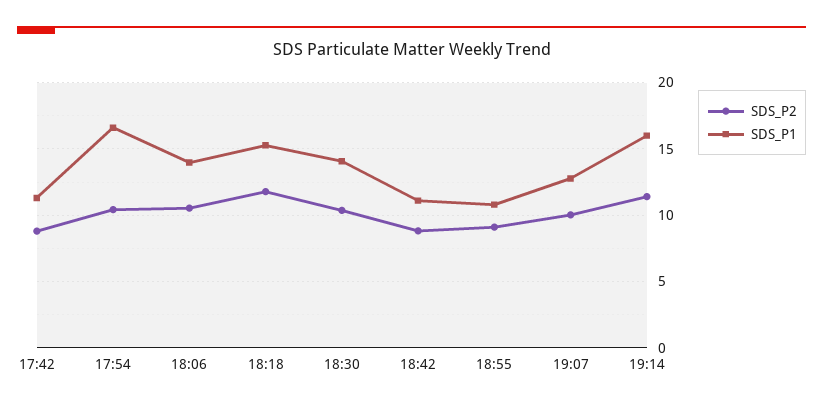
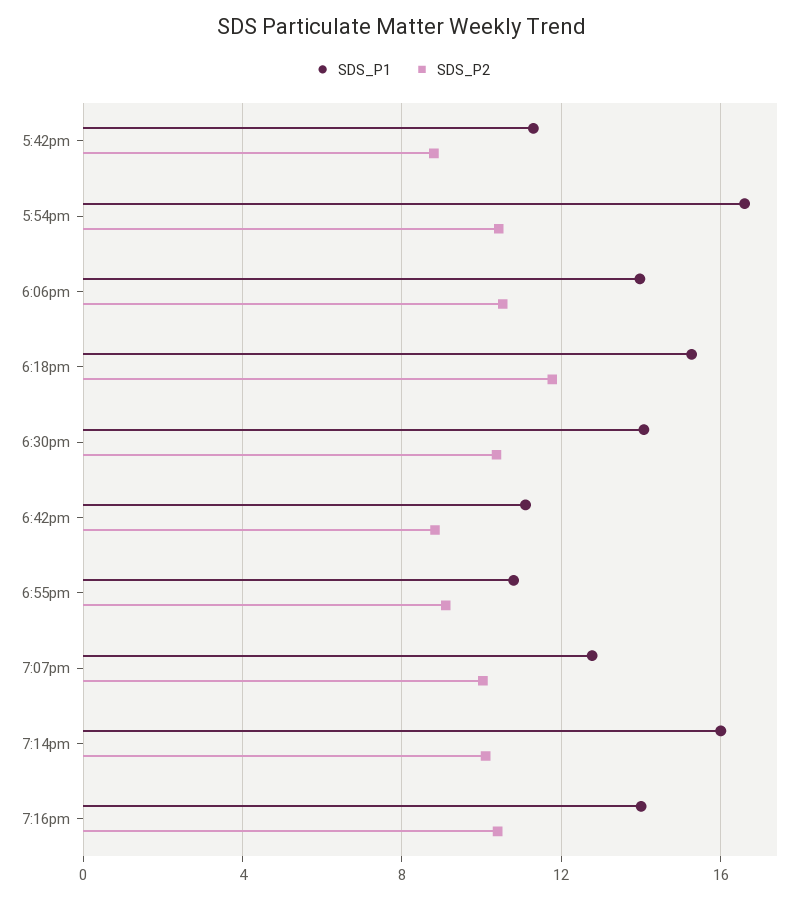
SDS_P2, 19:14: 11.5 -> 10
SDS_P1, 7:16pm: none -> 14
SDS_P2, 7:16pm: none -> 10.5

